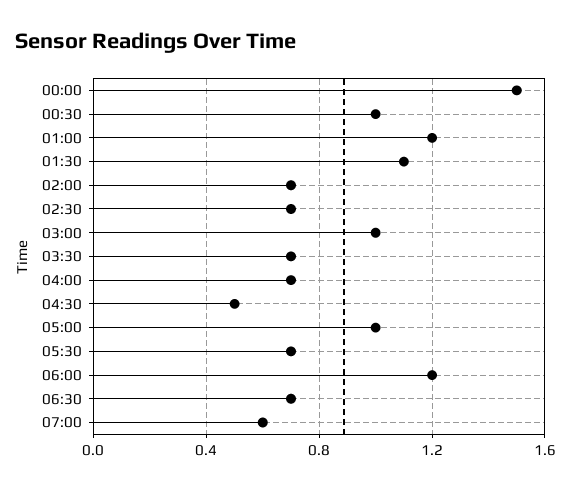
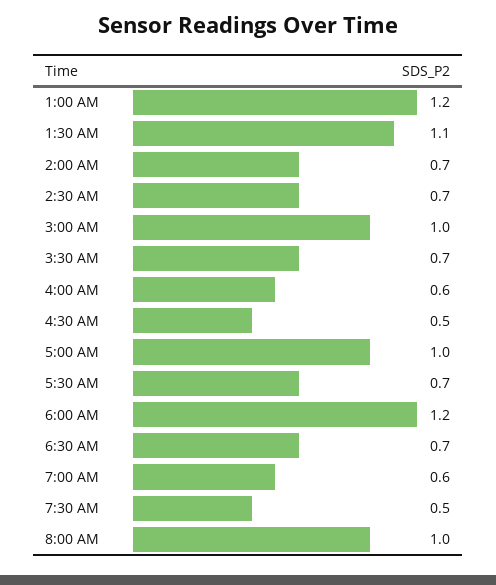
00:00: 1.5 -> none
00:30: 1 -> none
04:00: 0.7 -> 0.6
7:30 AM: none -> 0.5
8:00 AM: none -> 1

